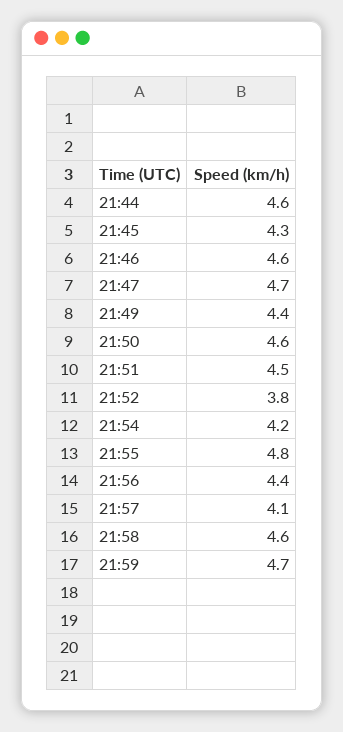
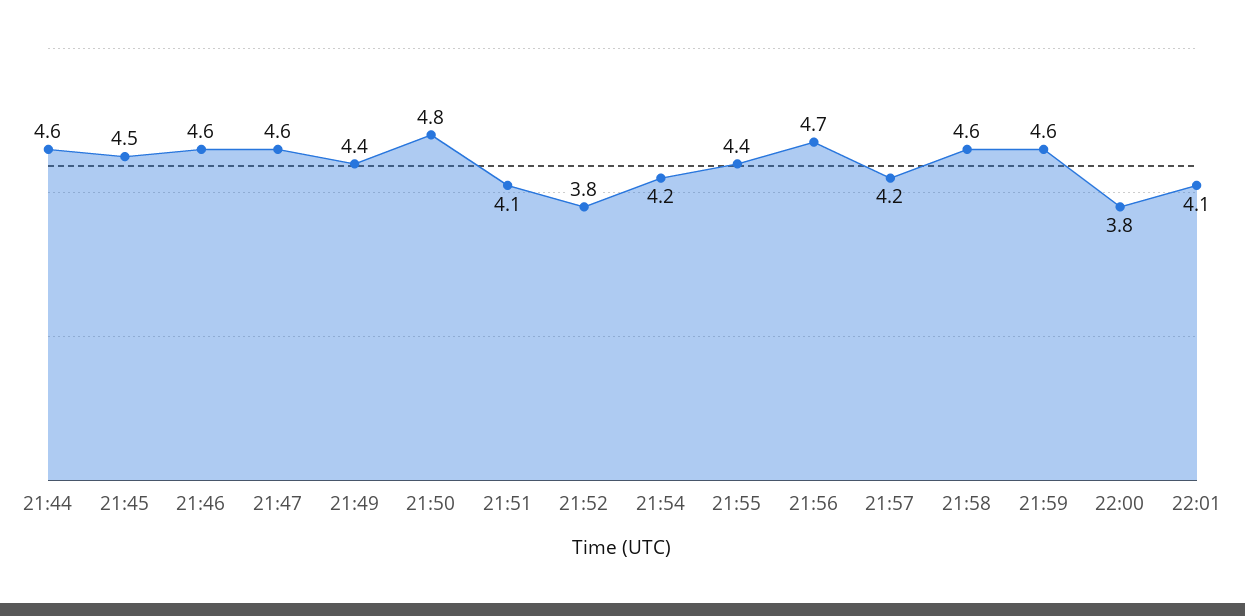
21:45: 4.3 -> 4.5
21:47: 4.7 -> 4.6
21:50: 4.6 -> 4.8
21:51: 4.5 -> 4.1
21:55: 4.8 -> 4.4
21:56: 4.4 -> 4.7
21:57: 4.1 -> 4.2
21:59: 4.7 -> 4.6
22:00: none -> 3.8
22:01: none -> 4.1

